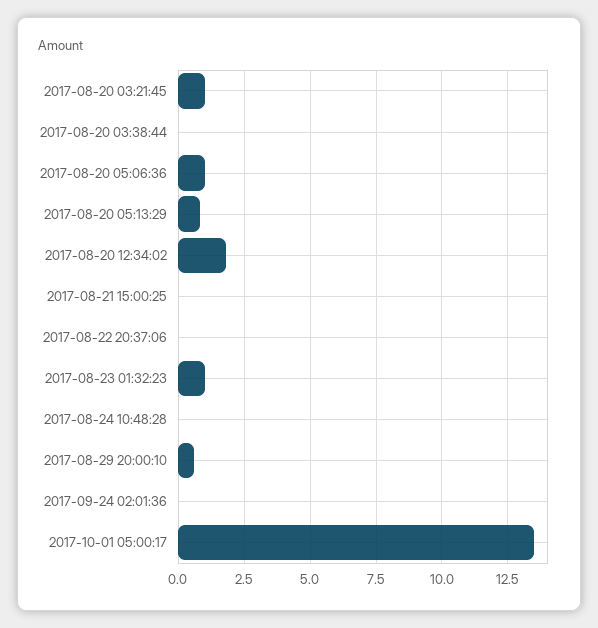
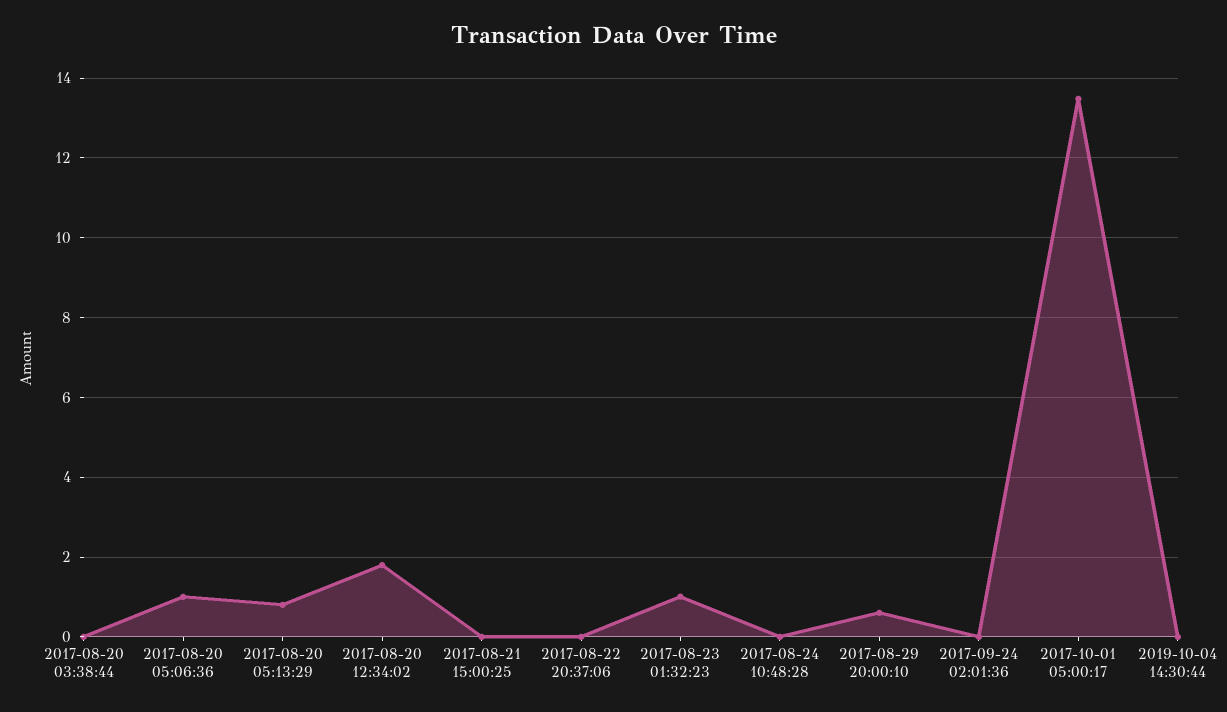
2017-08-20 03:21:45: 1 -> none
2019-10-04 14:30:44: none -> 0

